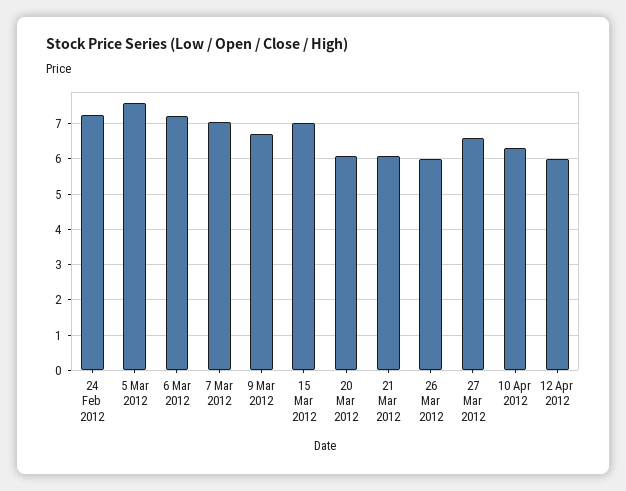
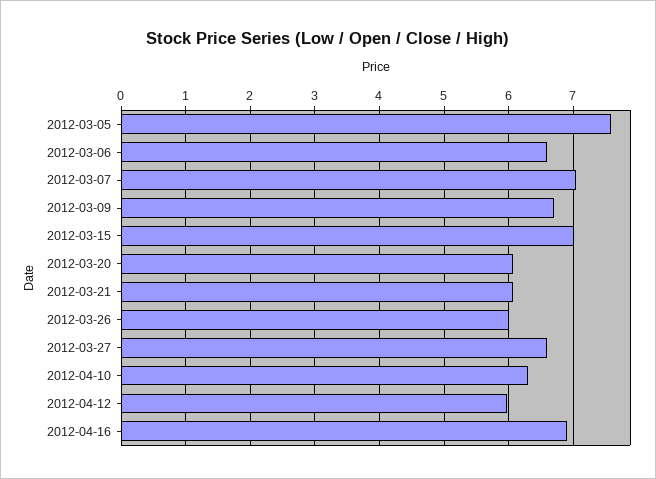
24 Feb 2012: 7.2 -> none
6 Mar 2012: 7.2 -> 6.6
2012-04-16: none -> 6.9

